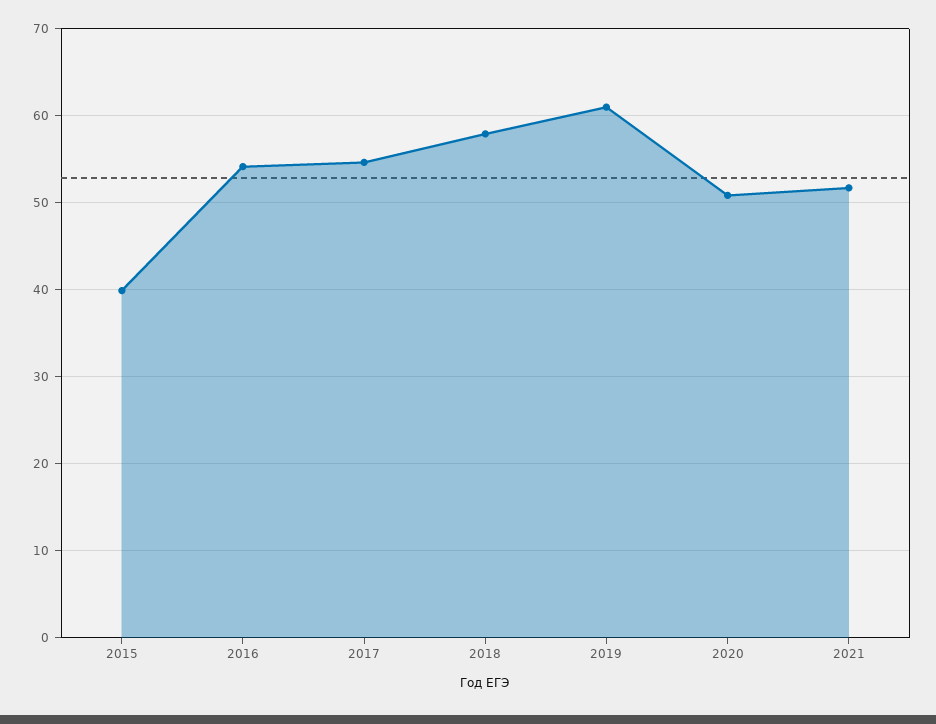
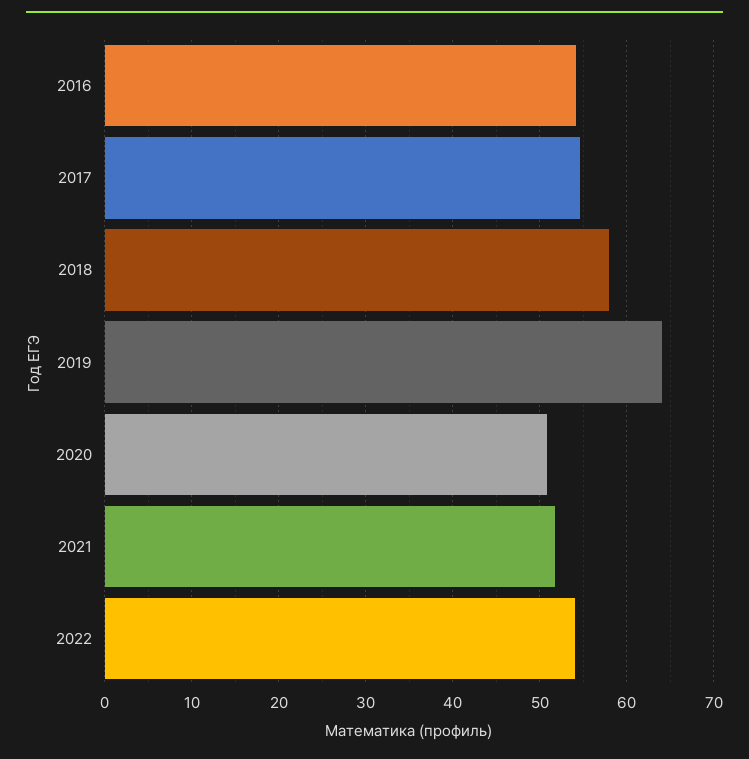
2015: 40 -> none
2019: 61 -> 64
2022: none -> 54

